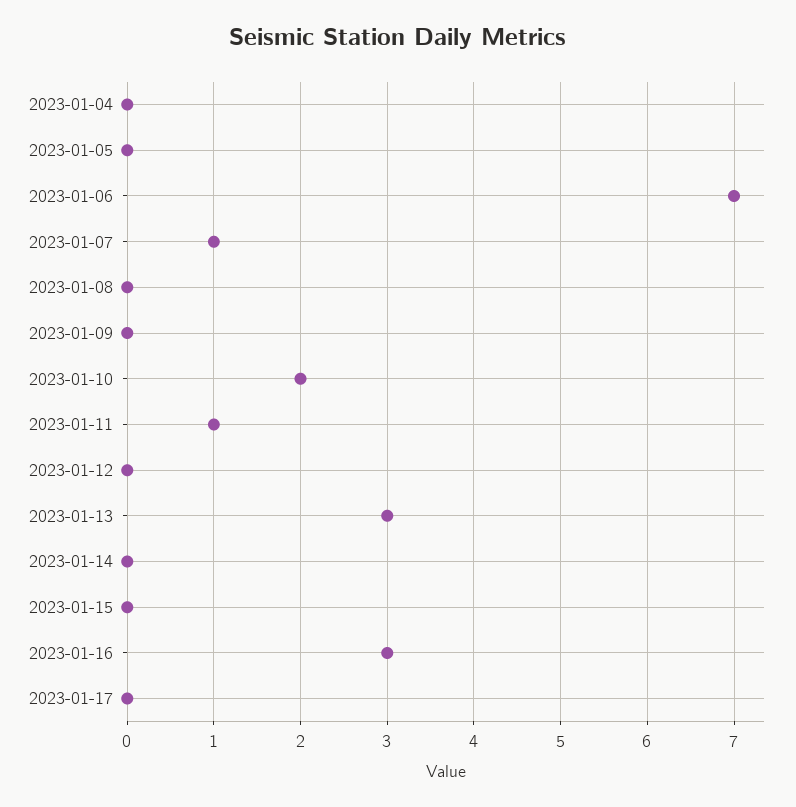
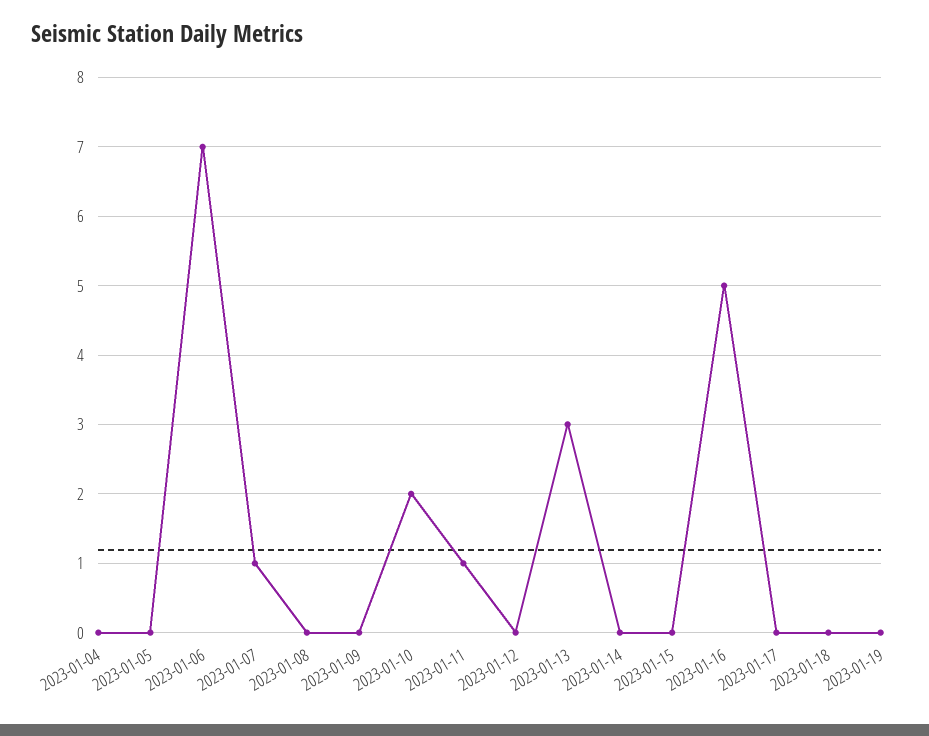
2023-01-16: 3 -> 5
2023-01-18: none -> 0
2023-01-19: none -> 0

